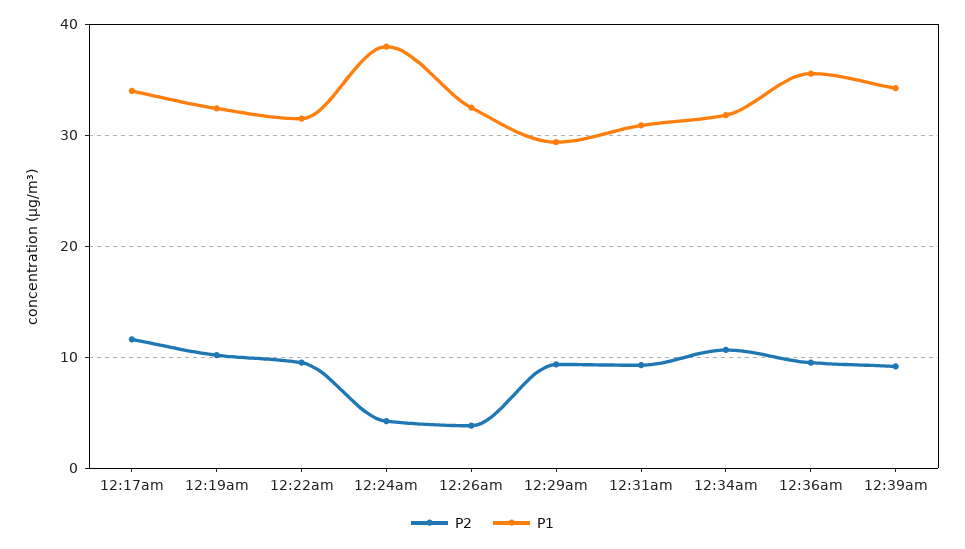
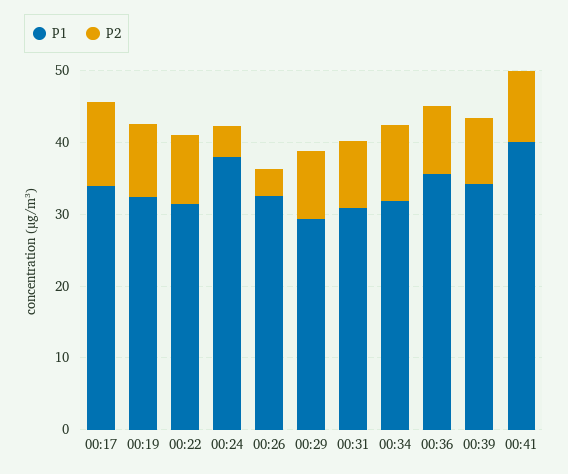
P1, 00:41: none -> 40
P2, 00:41: none -> 10

